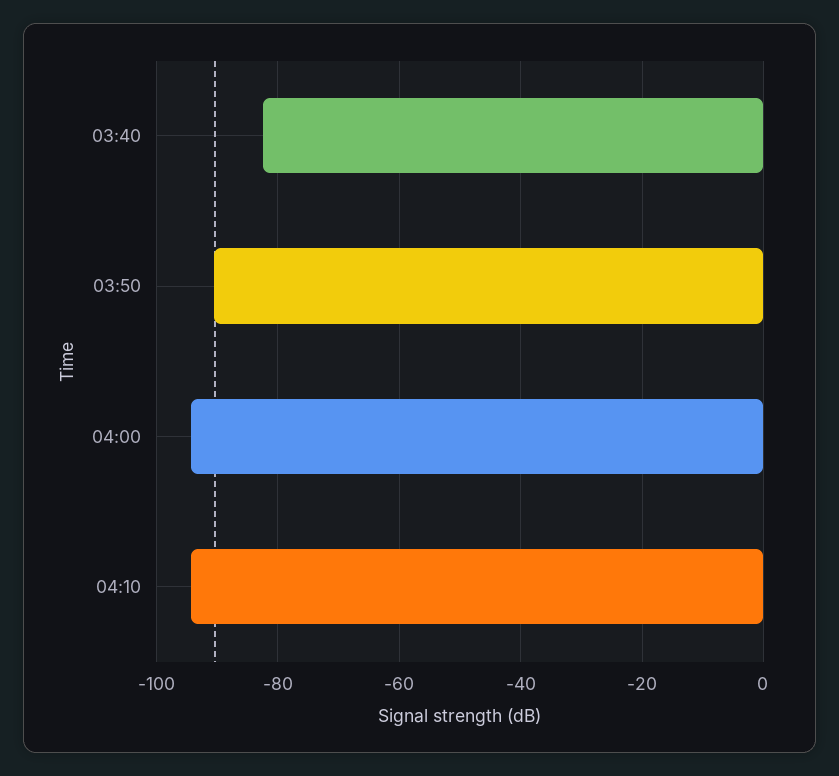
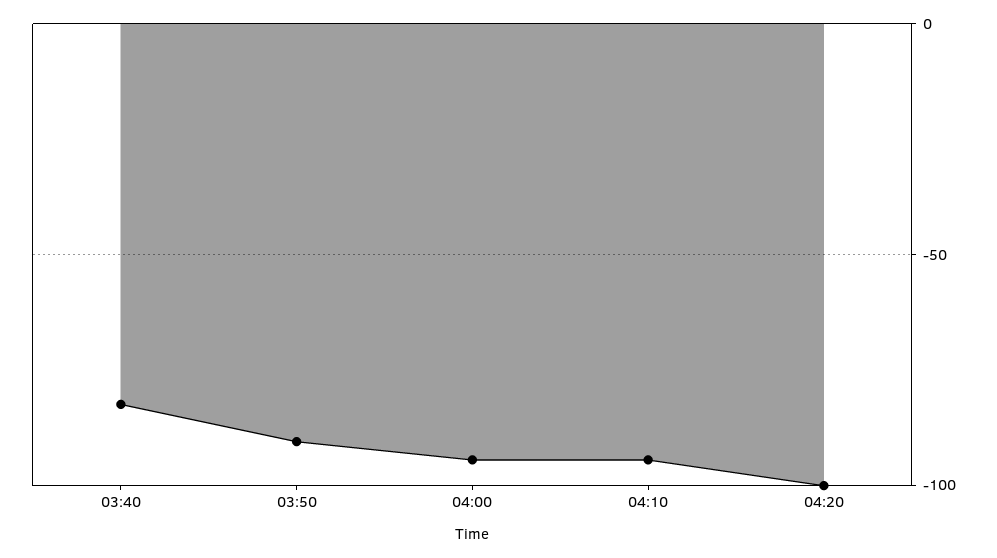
04:20: none -> -100

